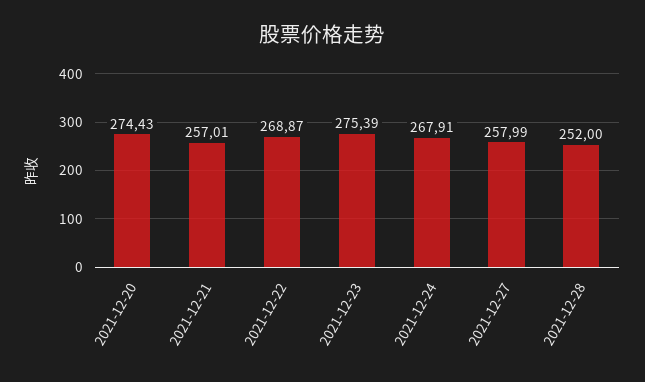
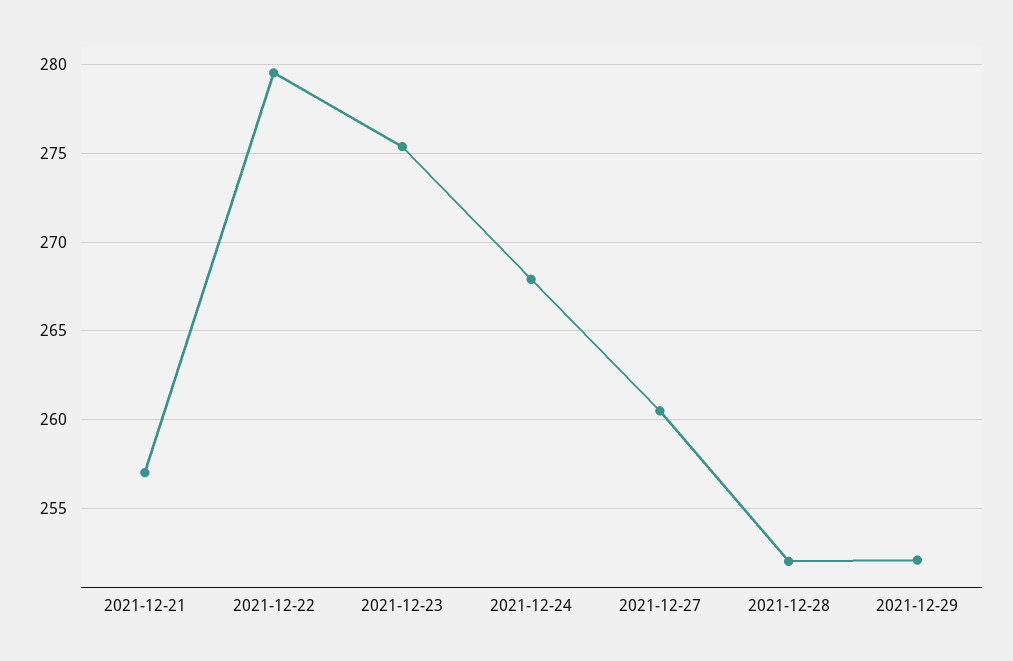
2021-12-20: 274.43 -> none
2021-12-22: 268.87 -> 279.5
2021-12-27: 257.99 -> 260.5
2021-12-29: none -> 252

